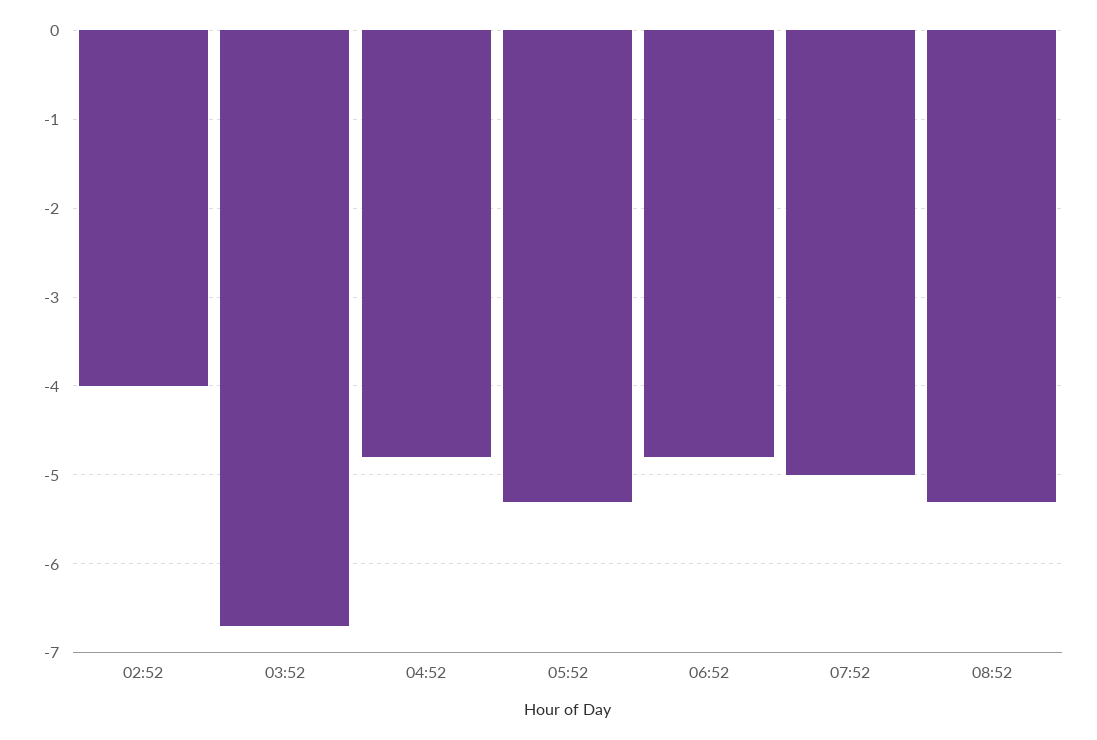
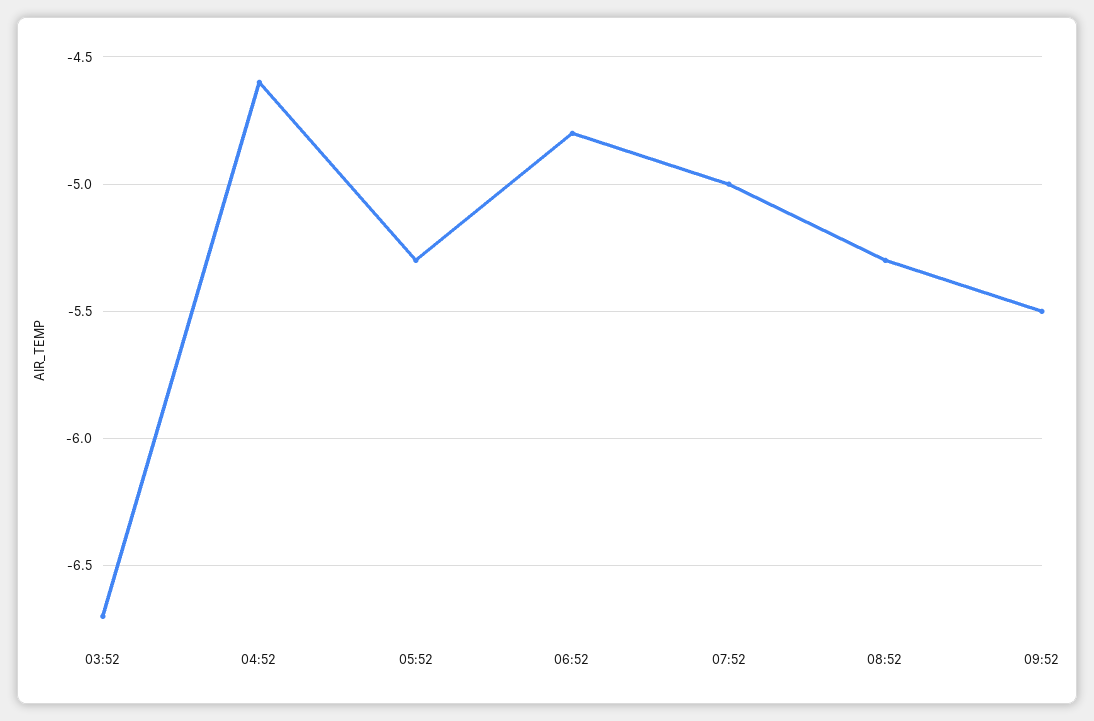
02:52: -4 -> none
04:52: -4.8 -> -4.6
09:52: none -> -5.5

